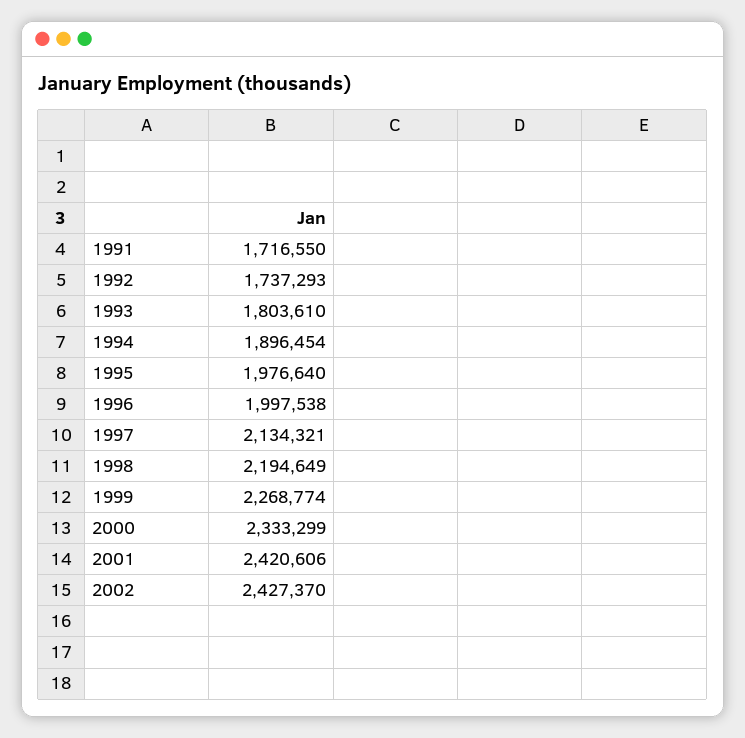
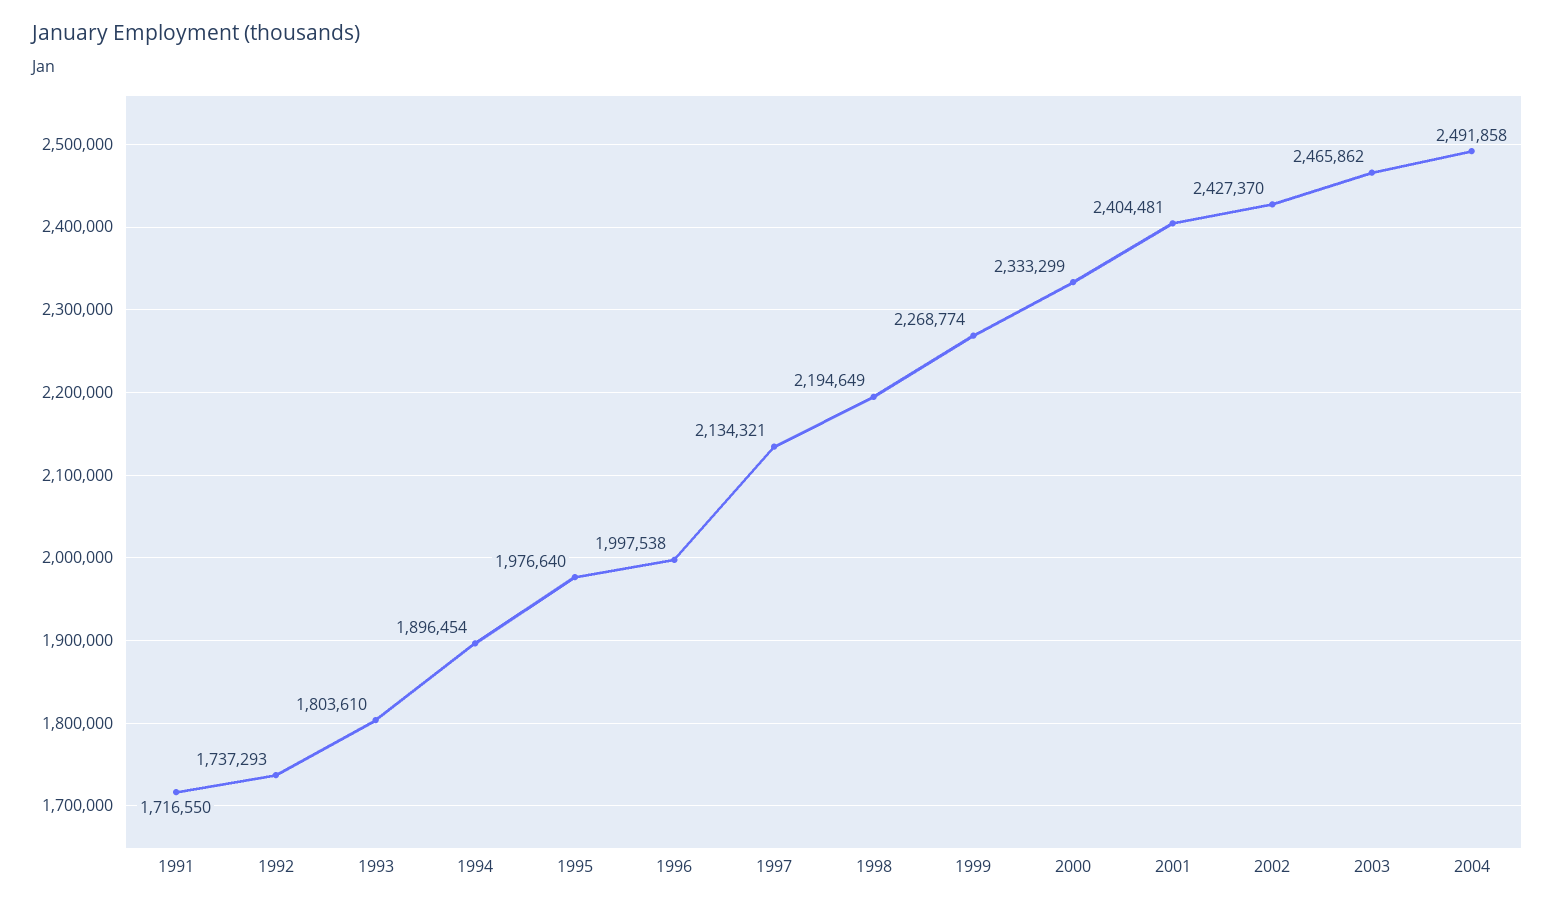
2001: 2420606 -> 2404481
2003: none -> 2465862
2004: none -> 2491858

